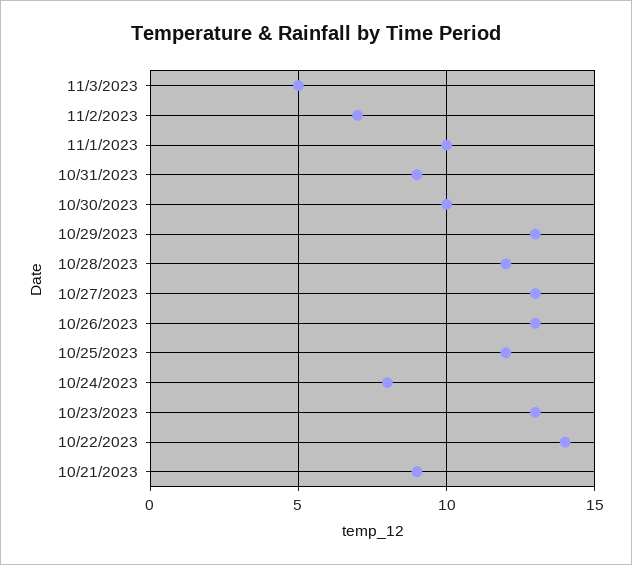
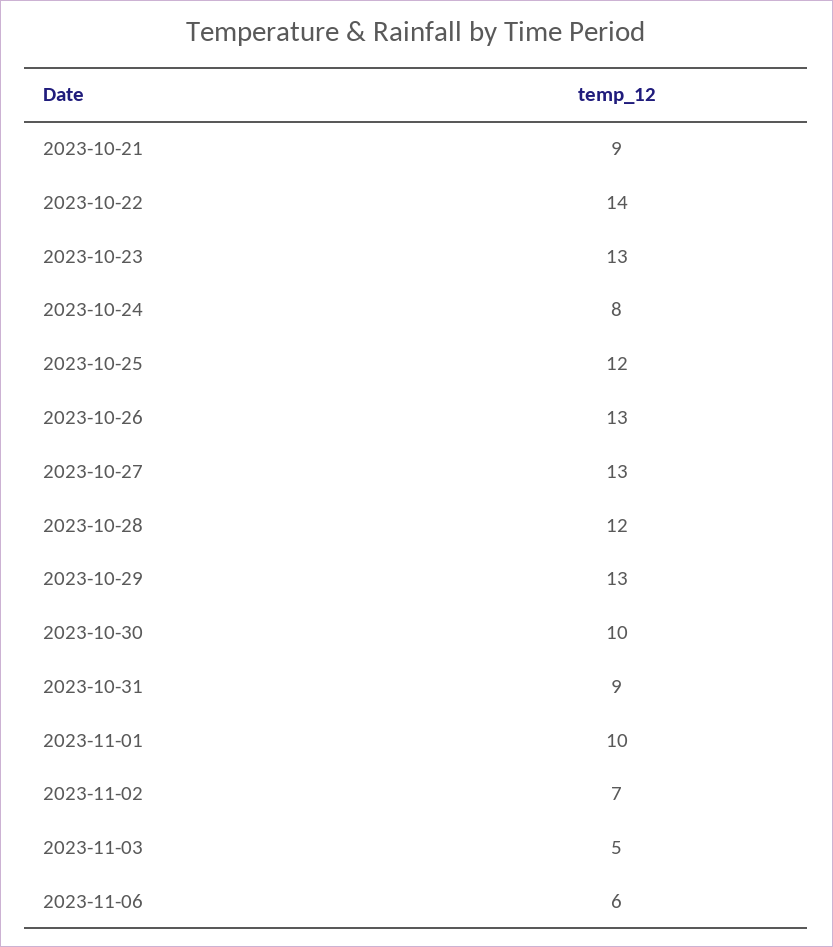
2023-11-06: none -> 6

